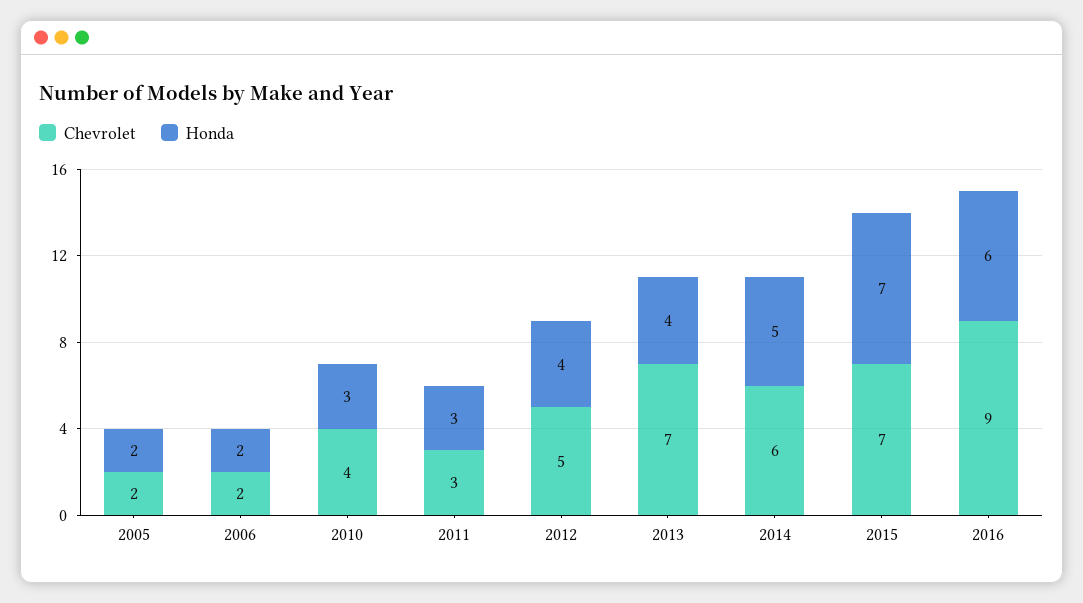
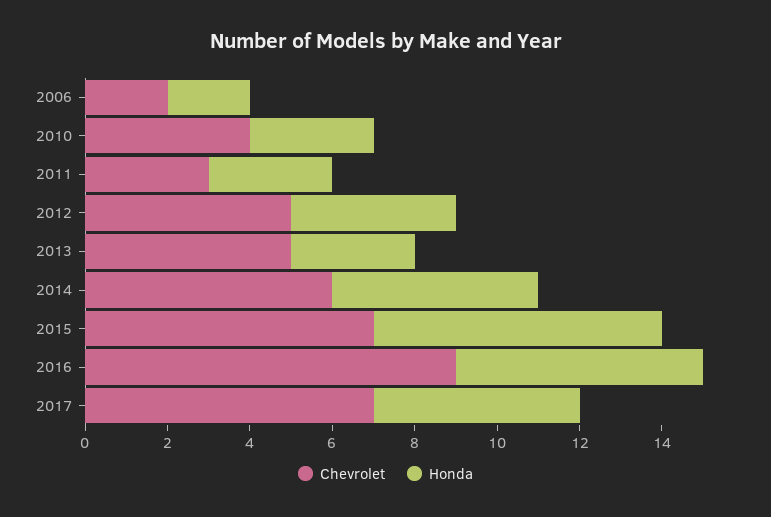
Chevrolet, 2005: 2 -> none
Honda, 2005: 2 -> none
Chevrolet, 2013: 7 -> 5
Honda, 2013: 4 -> 3
Chevrolet, 2017: none -> 7
Honda, 2017: none -> 5

